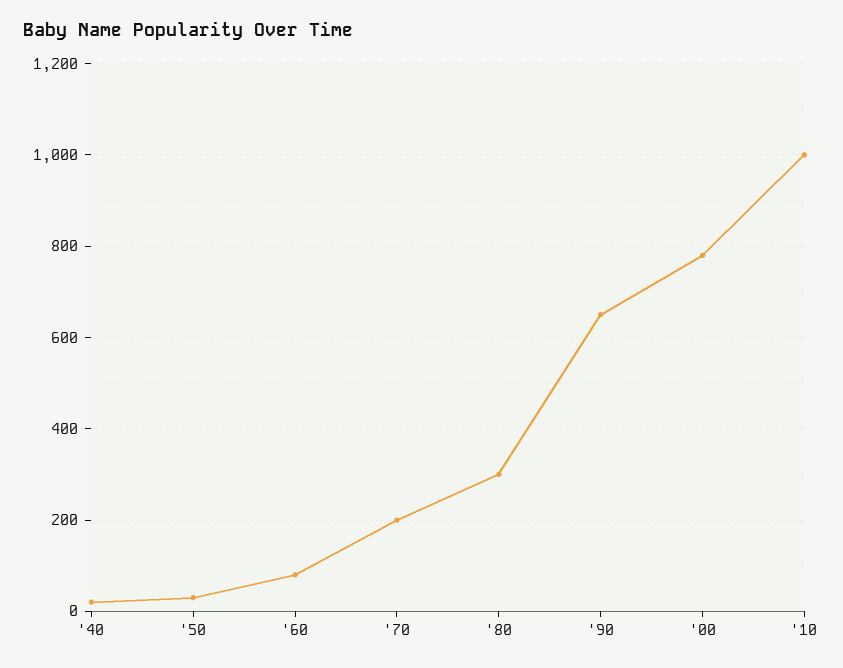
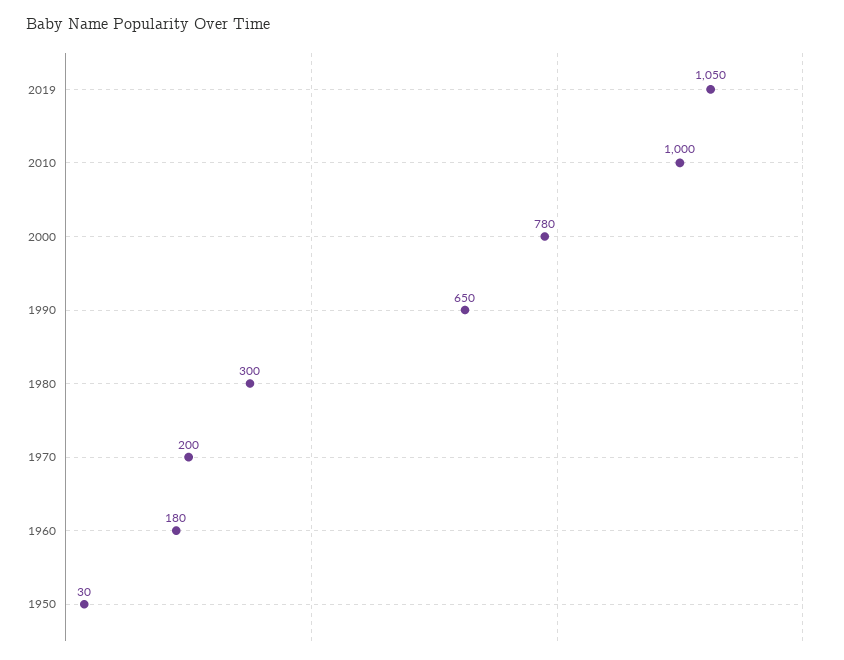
'40: 20 -> none
'60: 80 -> 180
2019: none -> 1050

